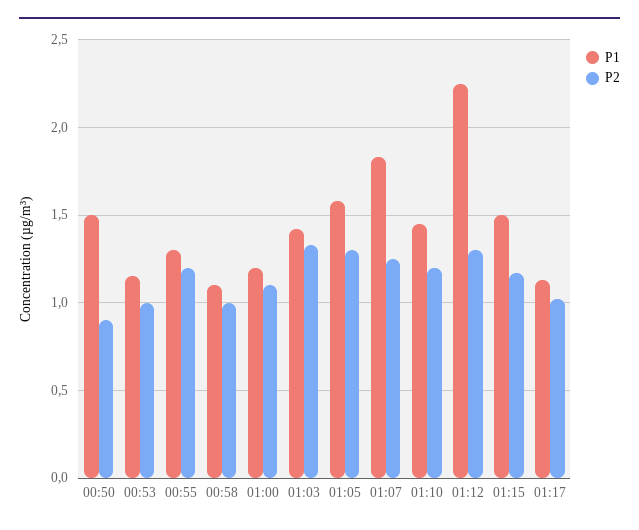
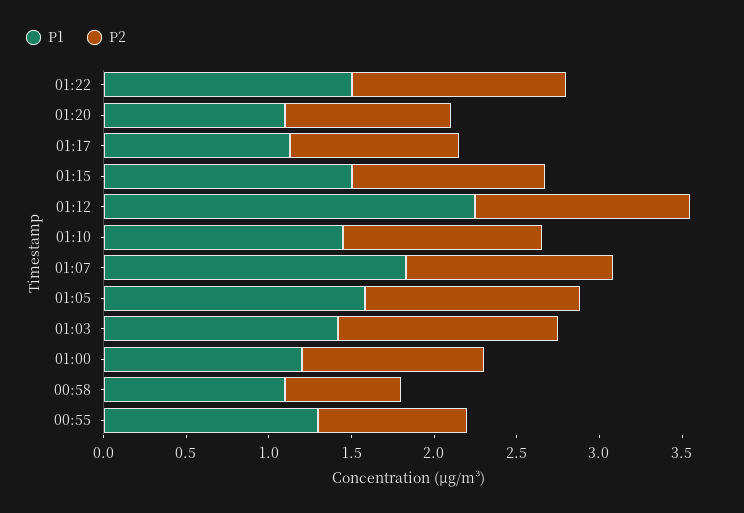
P1, 00:50: 1.5 -> none
P2, 00:50: 0.9 -> none
P1, 00:53: 1.15 -> none
P2, 00:53: 1 -> none
P2, 00:55: 1.2 -> 0.9
P2, 00:58: 1 -> 0.7
P1, 01:22: none -> 1.5
P2, 01:22: none -> 1.3
P1, 01:20: none -> 1.1
P2, 01:20: none -> 1

